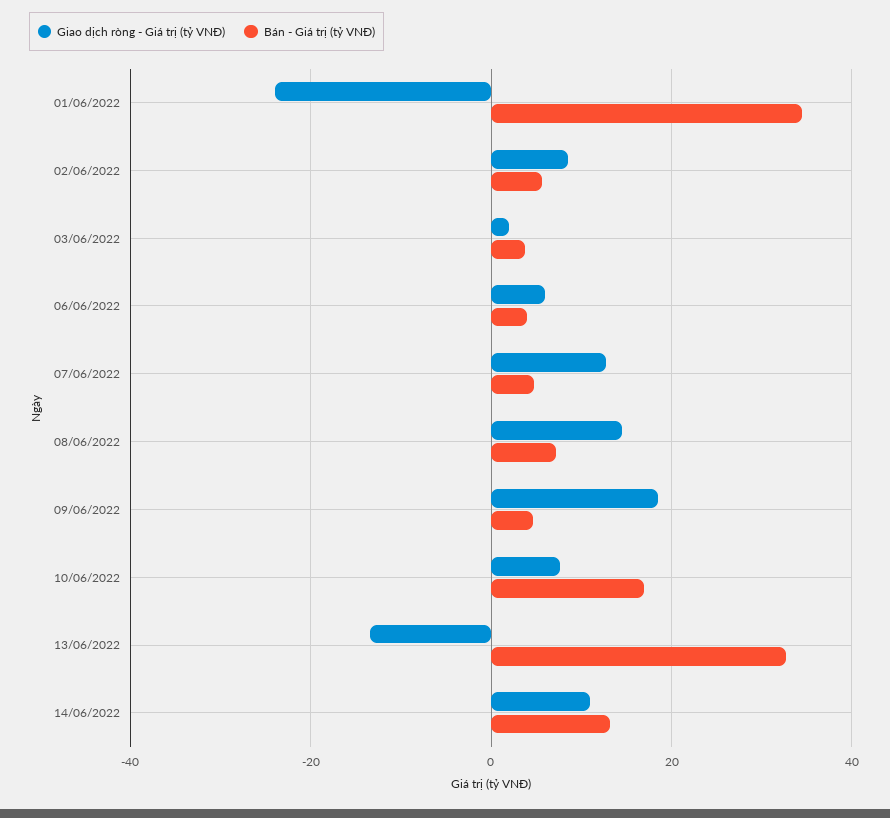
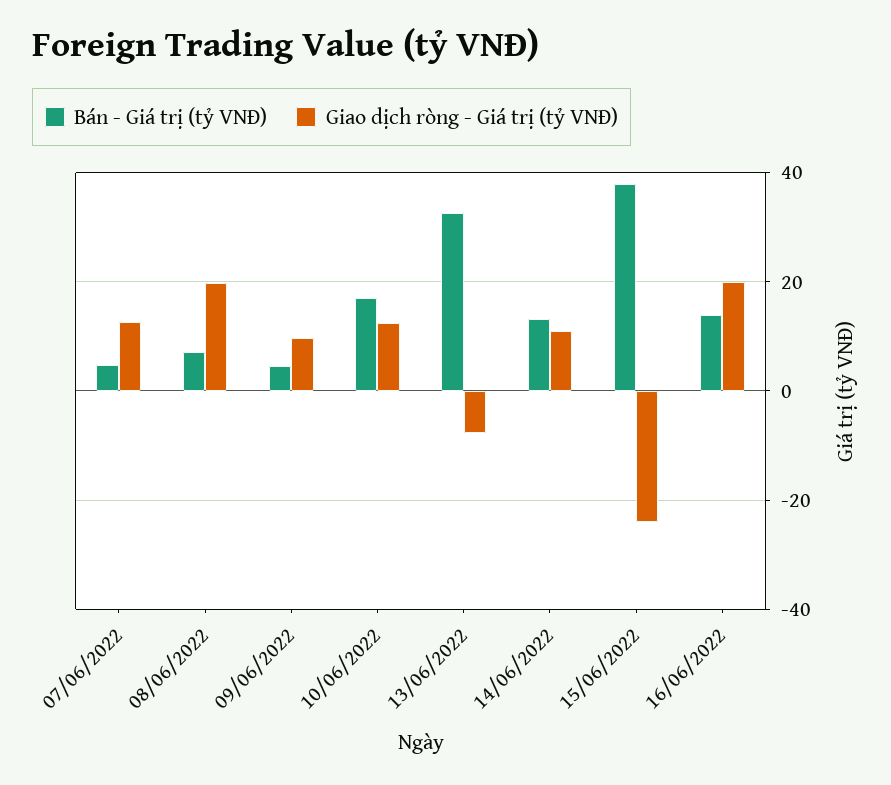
Giao dịch ròng - Giá trị (tỷ VNĐ), 01/06/2022: -24 -> none
Bán - Giá trị (tỷ VNĐ), 01/06/2022: 34 -> none
Giao dịch ròng - Giá trị (tỷ VNĐ), 02/06/2022: 8 -> none
Bán - Giá trị (tỷ VNĐ), 02/06/2022: 6 -> none
Giao dịch ròng - Giá trị (tỷ VNĐ), 03/06/2022: 2 -> none
Bán - Giá trị (tỷ VNĐ), 03/06/2022: 4 -> none
Giao dịch ròng - Giá trị (tỷ VNĐ), 06/06/2022: 6 -> none
Bán - Giá trị (tỷ VNĐ), 06/06/2022: 4 -> none
Giao dịch ròng - Giá trị (tỷ VNĐ), 08/06/2022: 14 -> 20
Giao dịch ròng - Giá trị (tỷ VNĐ), 09/06/2022: 18 -> 10
Giao dịch ròng - Giá trị (tỷ VNĐ), 10/06/2022: 8 -> 12
Giao dịch ròng - Giá trị (tỷ VNĐ), 13/06/2022: -14 -> -8
Bán - Giá trị (tỷ VNĐ), 15/06/2022: none -> 38
Giao dịch ròng - Giá trị (tỷ VNĐ), 15/06/2022: none -> -24
Bán - Giá trị (tỷ VNĐ), 16/06/2022: none -> 14
Giao dịch ròng - Giá trị (tỷ VNĐ), 16/06/2022: none -> 20

